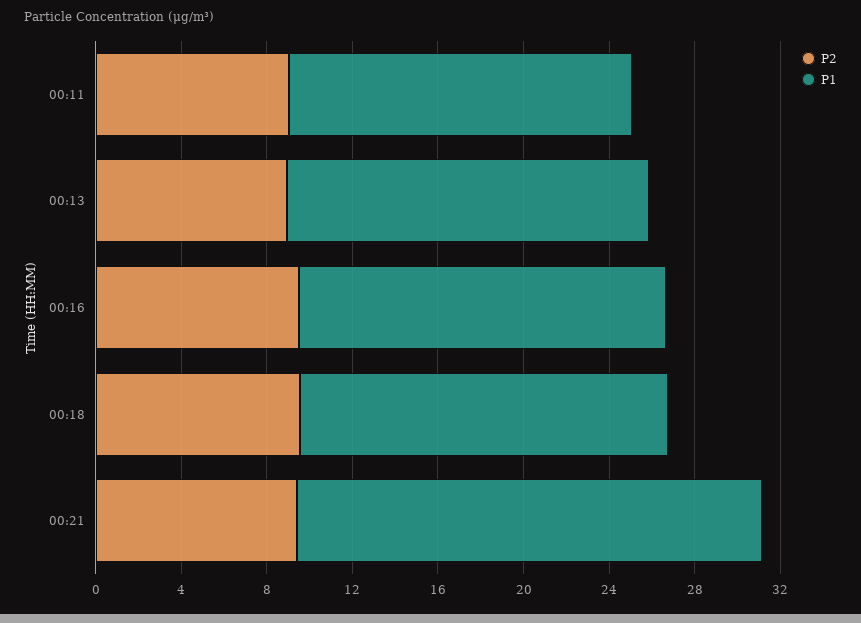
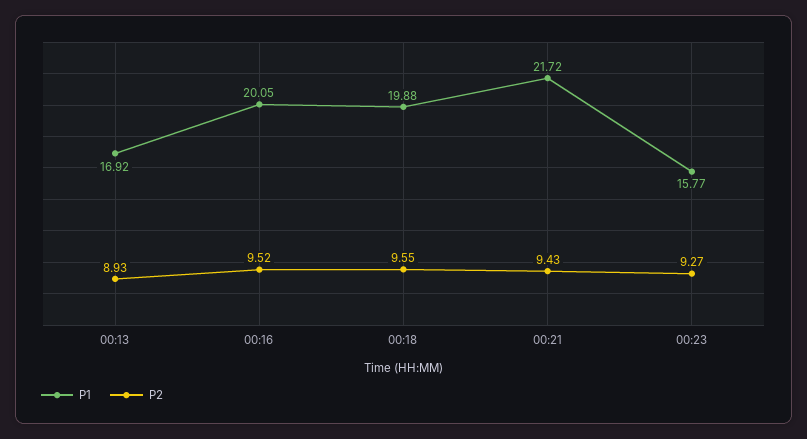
P2, 00:11: 9 -> none
P1, 00:11: 16 -> none
P1, 00:16: 17 -> 20.05
P1, 00:18: 17 -> 19.88
P1, 00:23: none -> 15.77
P2, 00:23: none -> 9.27

